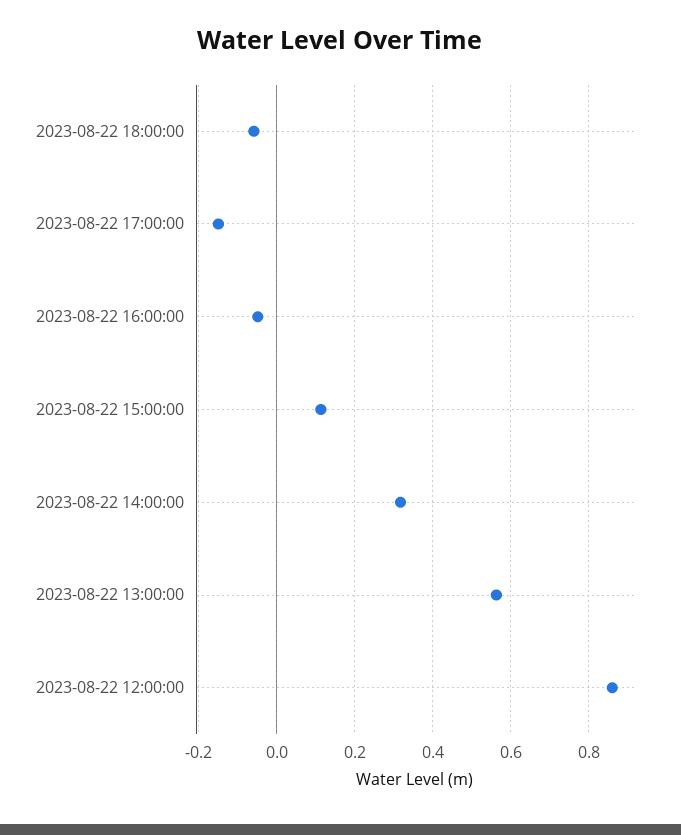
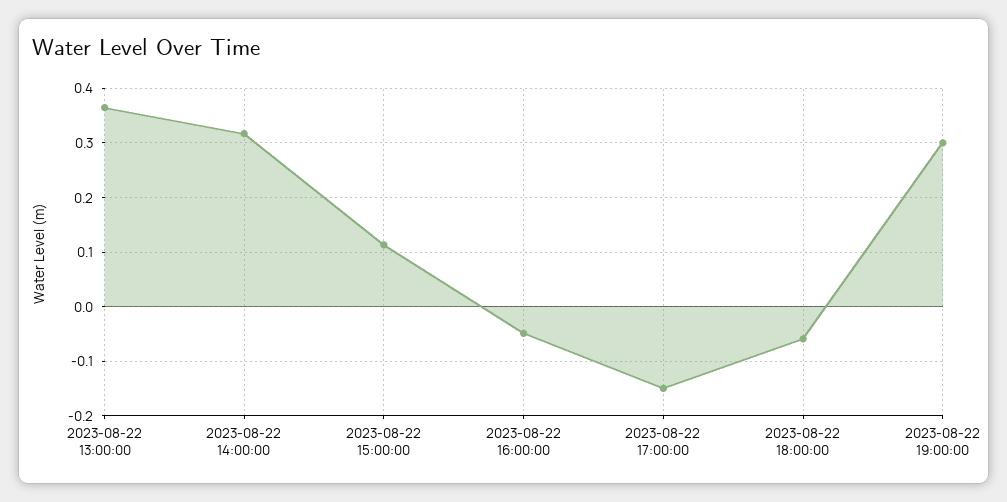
2023-08-22 13:00:00: 0.56 -> 0.36
2023-08-22 12:00:00: 0.86 -> none
2023-08-22 19:00:00: none -> 0.3

